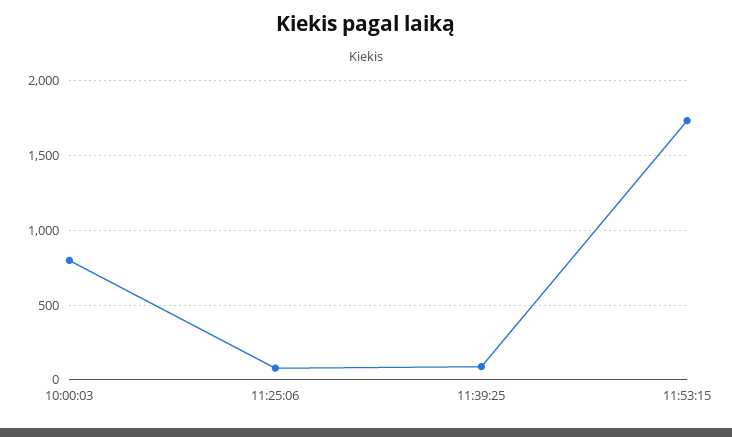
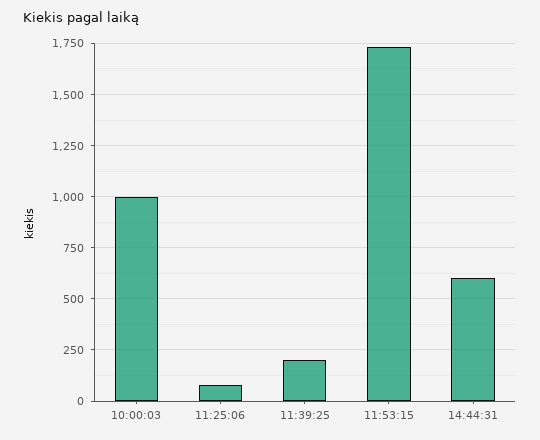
10:00:03: 800 -> 1000
11:39:25: 100 -> 200
14:44:31: none -> 600

